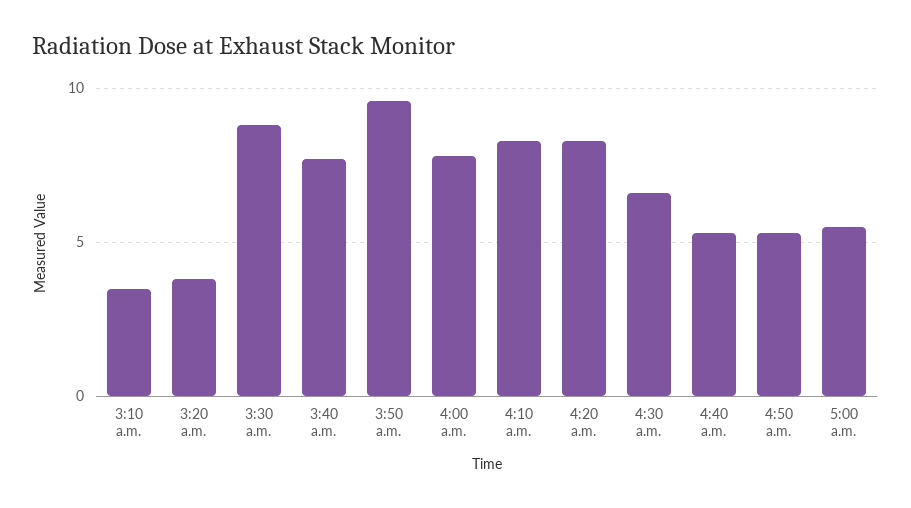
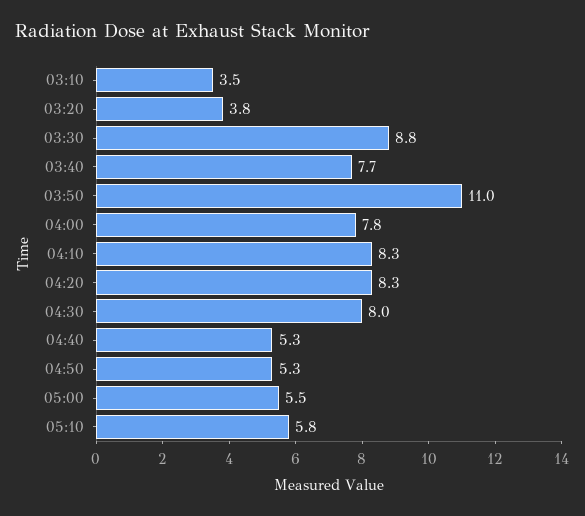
3:50 a.m.: 9.5 -> 11
4:30 a.m.: 6.5 -> 8
05:10: none -> 5.8

